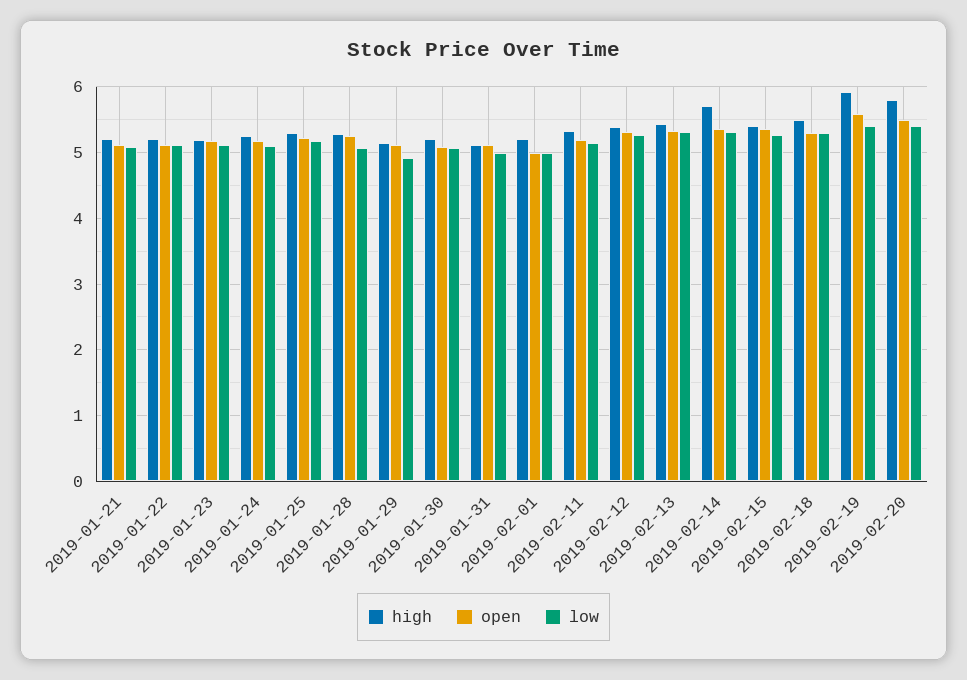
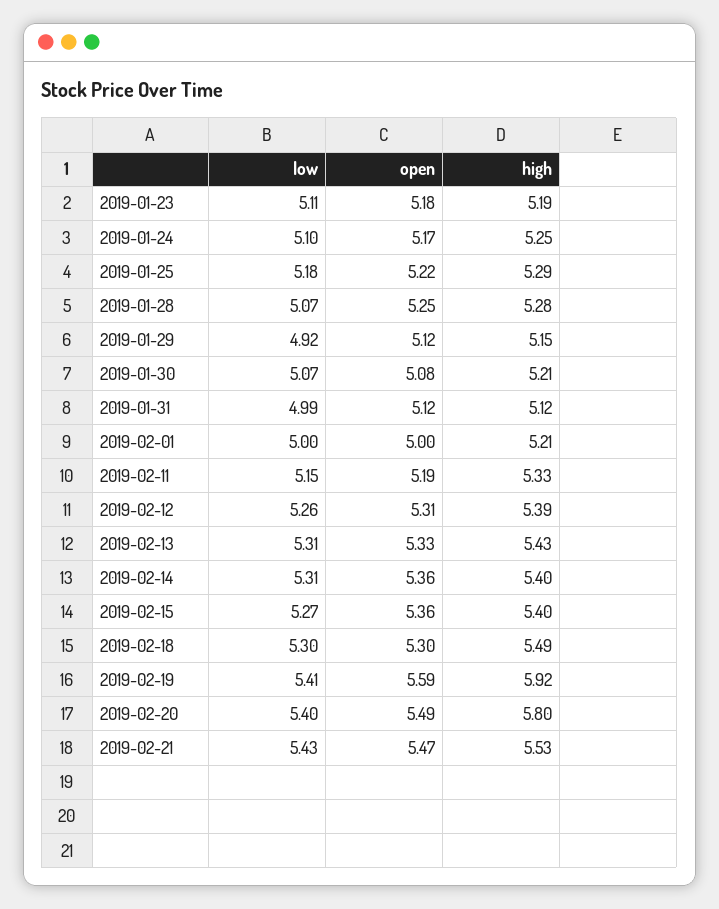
high, 2019-01-21: 5.2 -> none
open, 2019-01-21: 5.1 -> none
low, 2019-01-21: 5.1 -> none
high, 2019-01-22: 5.2 -> none
open, 2019-01-22: 5.1 -> none
low, 2019-01-22: 5.1 -> none
high, 2019-02-14: 5.7 -> 5.4
low, 2019-02-21: none -> 5.43
open, 2019-02-21: none -> 5.47
high, 2019-02-21: none -> 5.53

